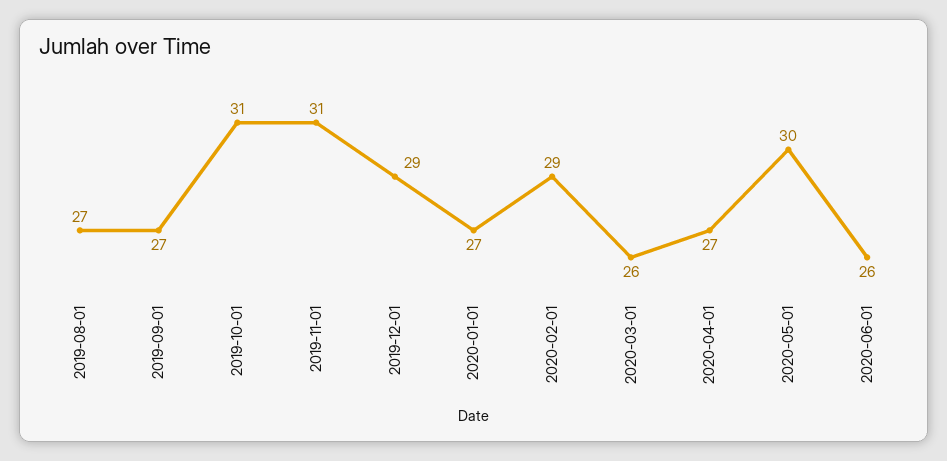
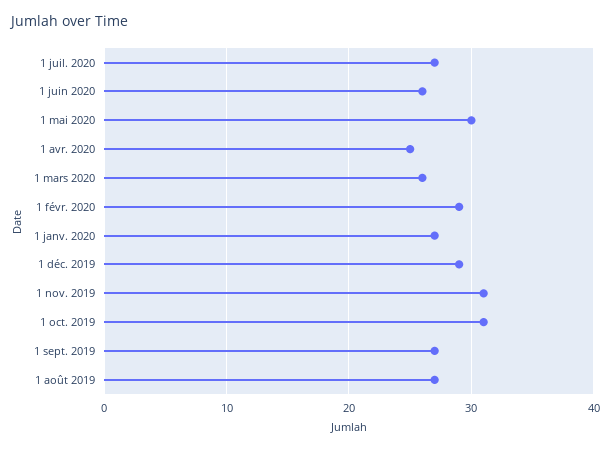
2020-04-01: 27 -> 25
1 juil. 2020: none -> 27

